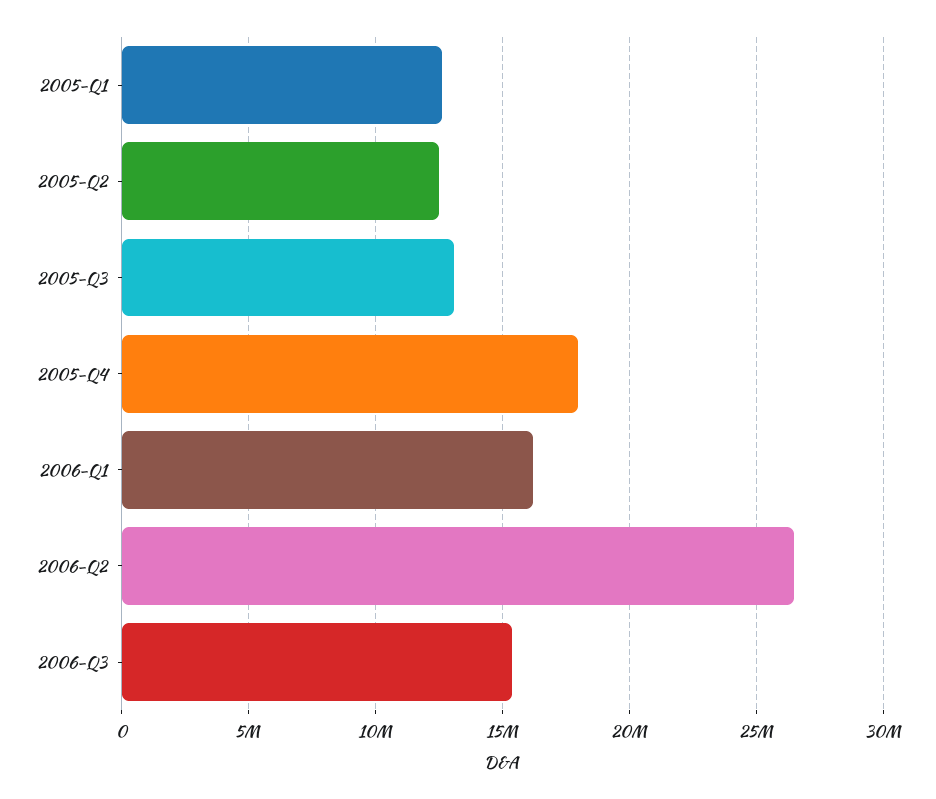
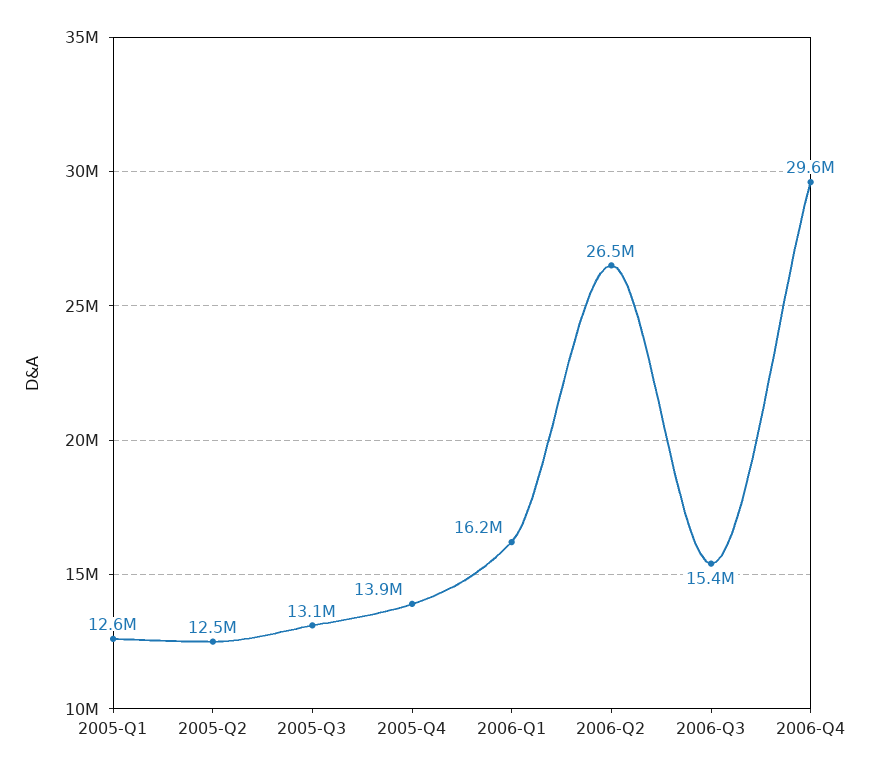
2005-Q4: 18000000 -> 13900000
2006-Q4: none -> 29600000

